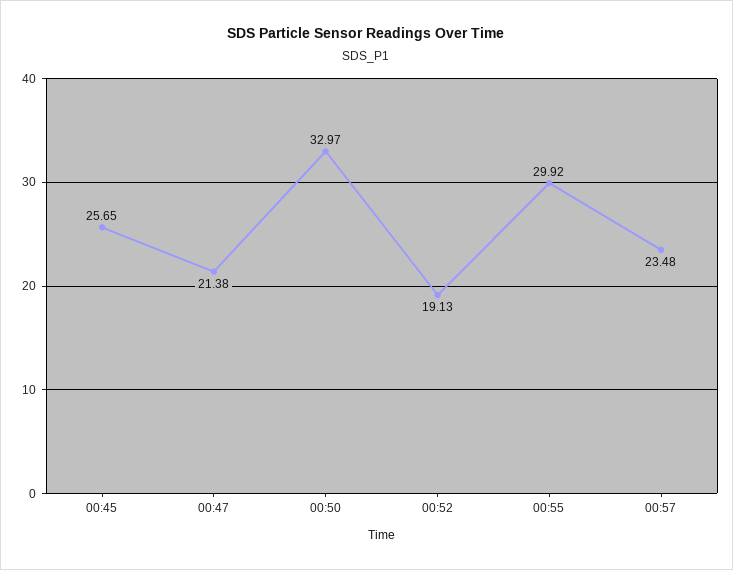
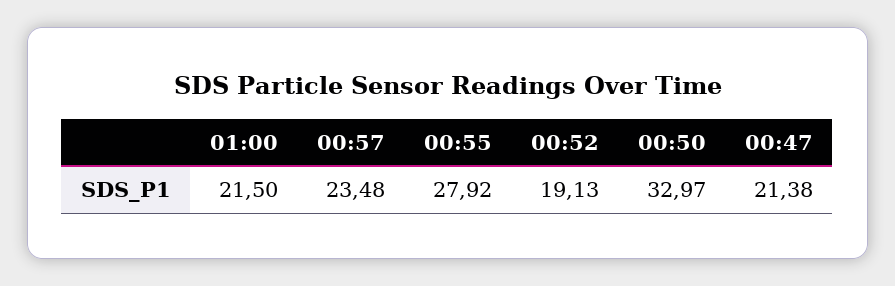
00:45: 25.65 -> none
00:55: 29.92 -> 27.92
01:00: none -> 21.5

